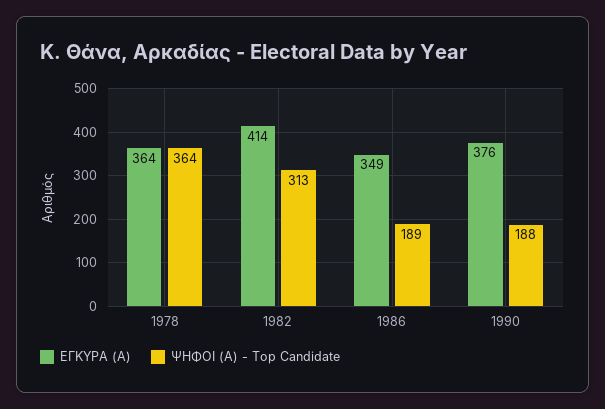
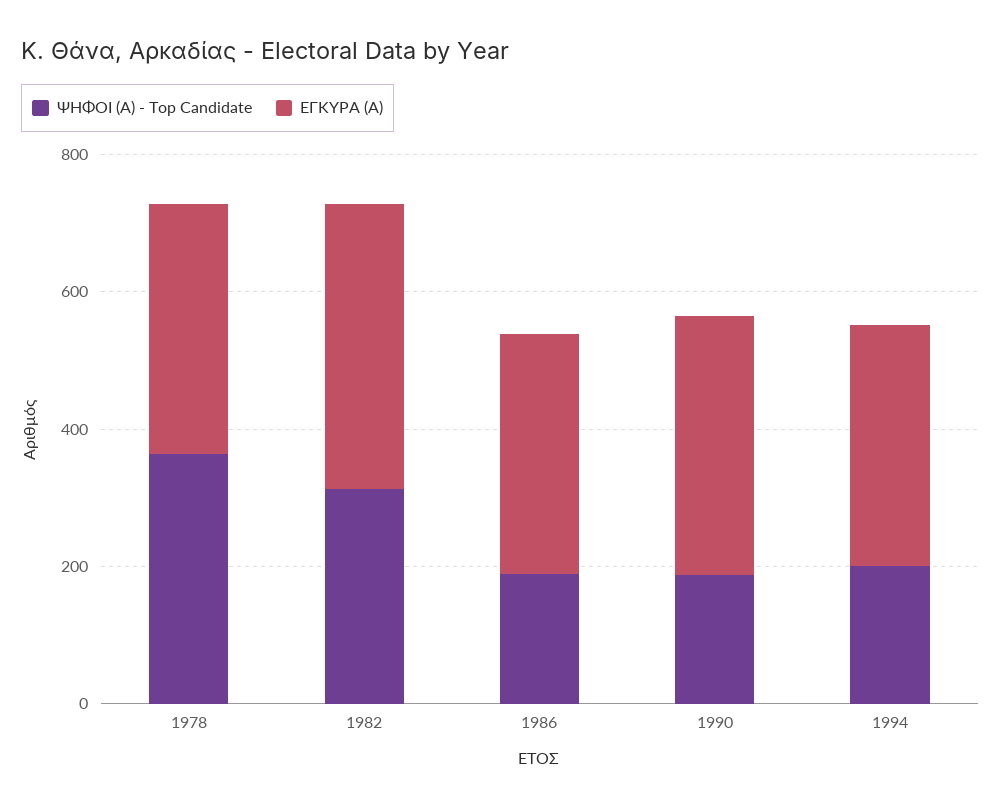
ΨΗΦΟΙ (Α) - Top Candidate, 1994: none -> 200
ΕΓΚΥΡΑ (Α), 1994: none -> 350

